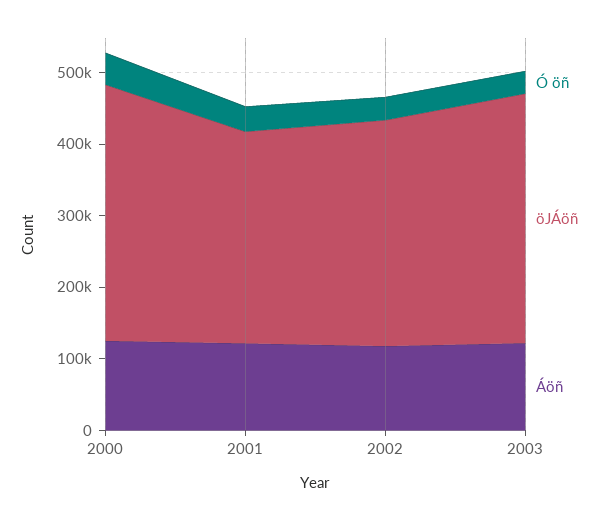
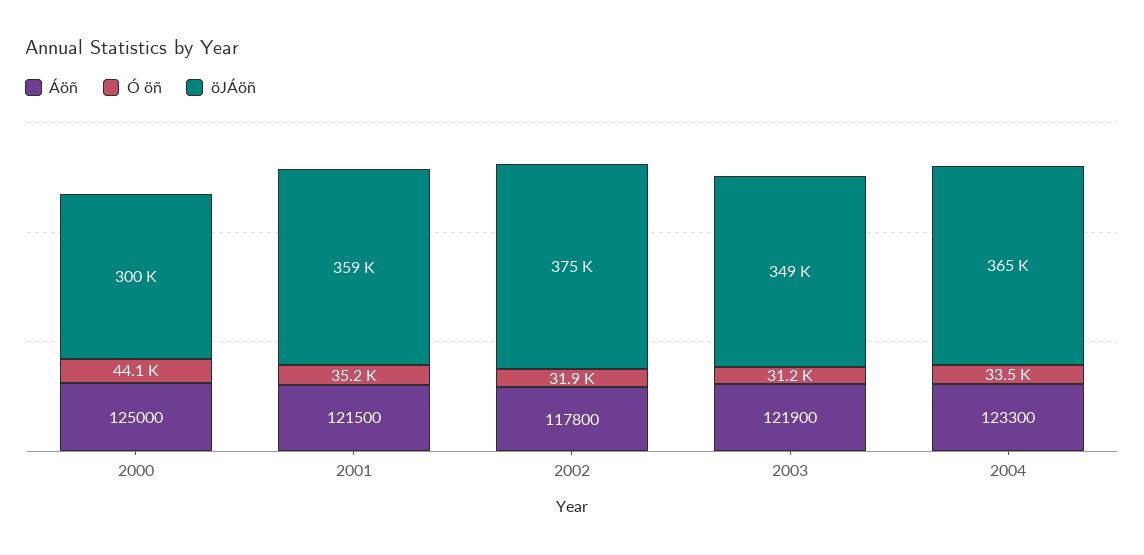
öJÁöñ, 2000: 360000 -> 300000
öJÁöñ, 2001: 300000 -> 359000
öJÁöñ, 2002: 320000 -> 375000
Áöñ, 2004: none -> 123300
Ó öñ, 2004: none -> 33500
öJÁöñ, 2004: none -> 365000

